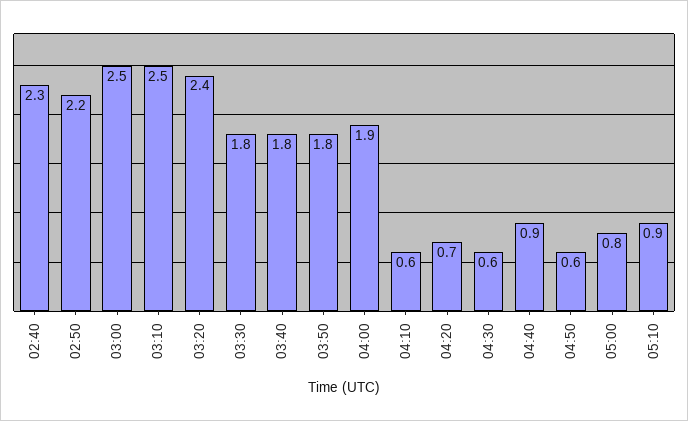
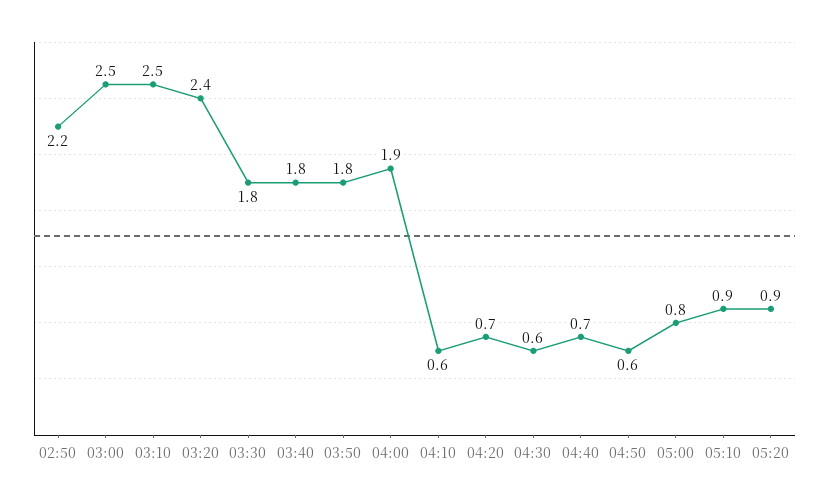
02:40: 2.3 -> none
04:40: 0.9 -> 0.7
05:20: none -> 0.9

